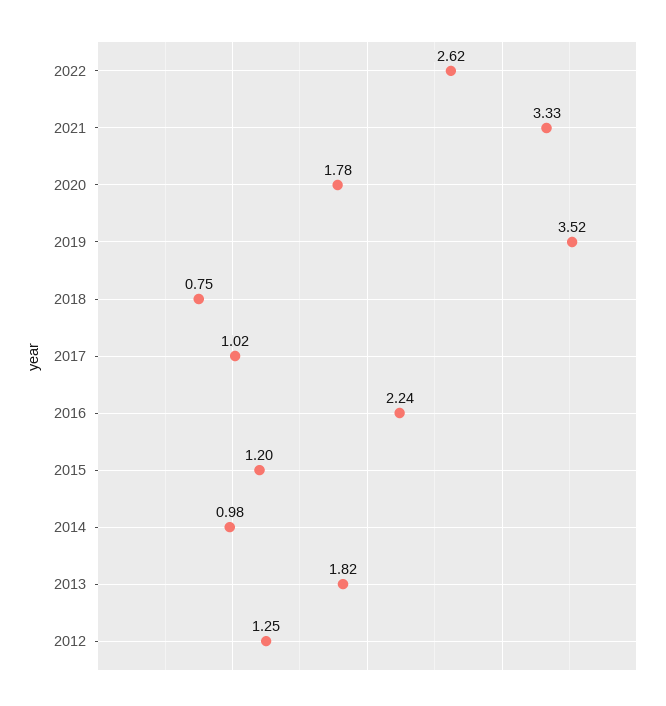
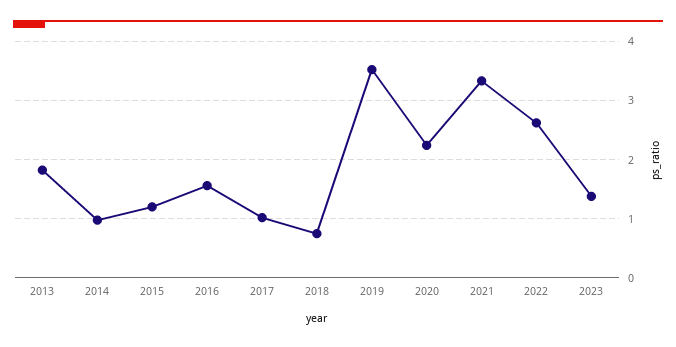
2020: 1.78 -> 2.2
2016: 2.24 -> 1.6
2012: 1.25 -> none
2023: none -> 1.4

